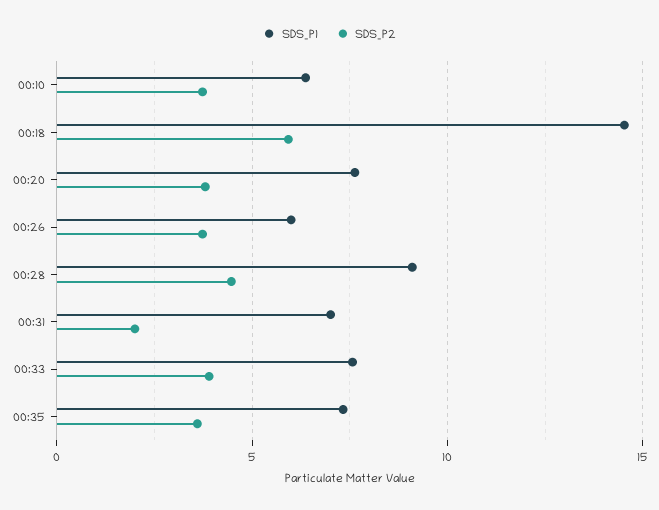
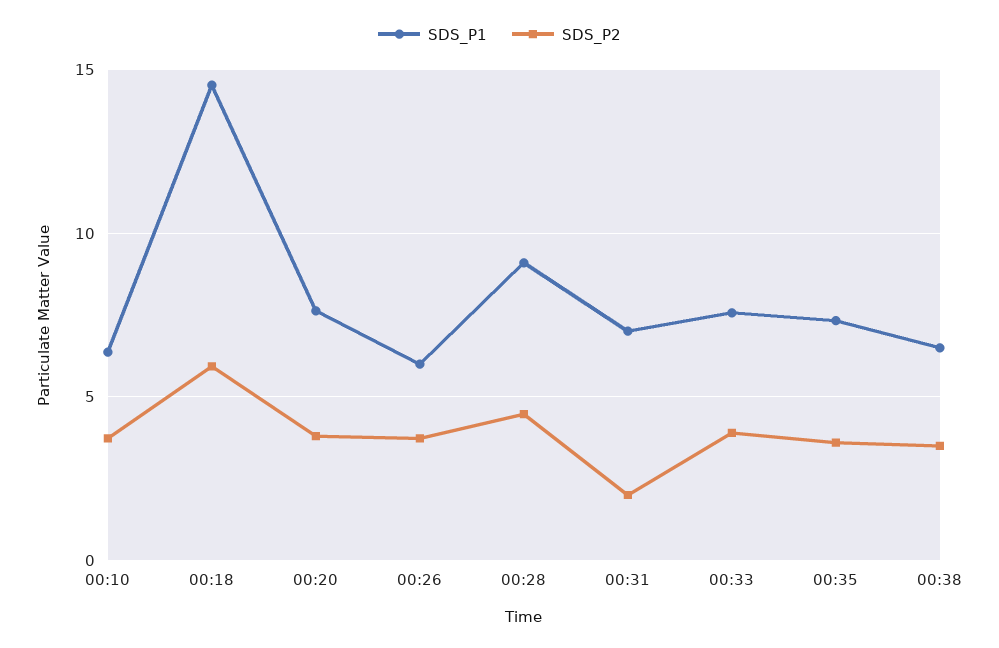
SDS_P1, 00:38: none -> 6.5
SDS_P2, 00:38: none -> 3.5

